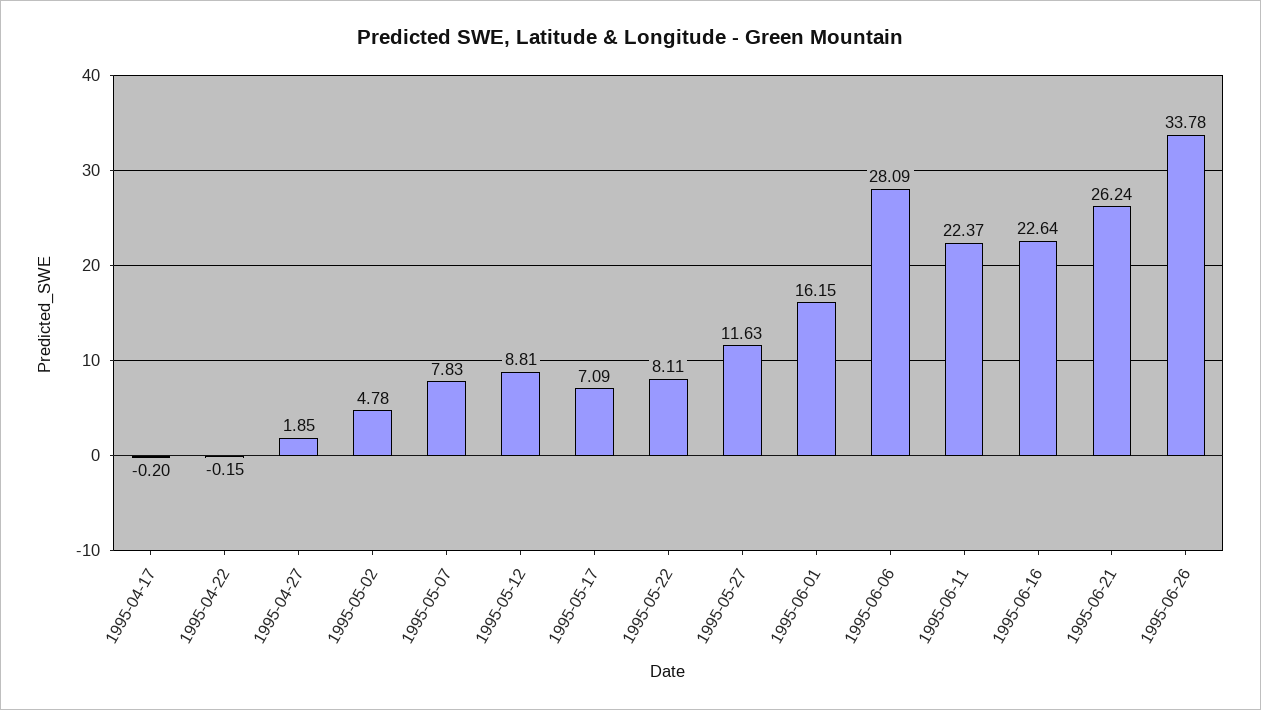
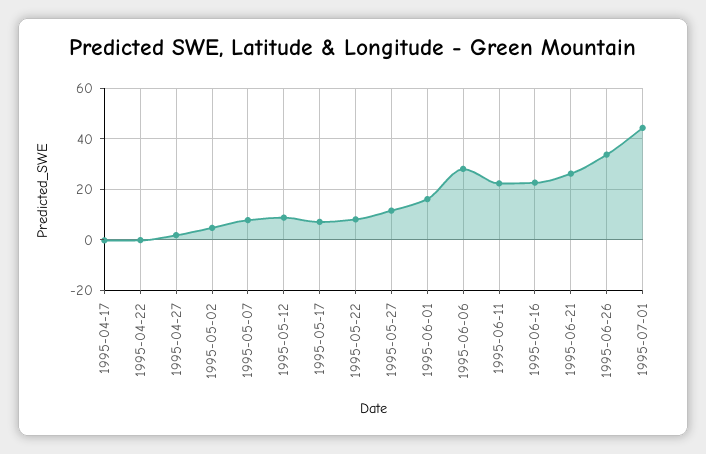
1995-07-01: none -> 45

